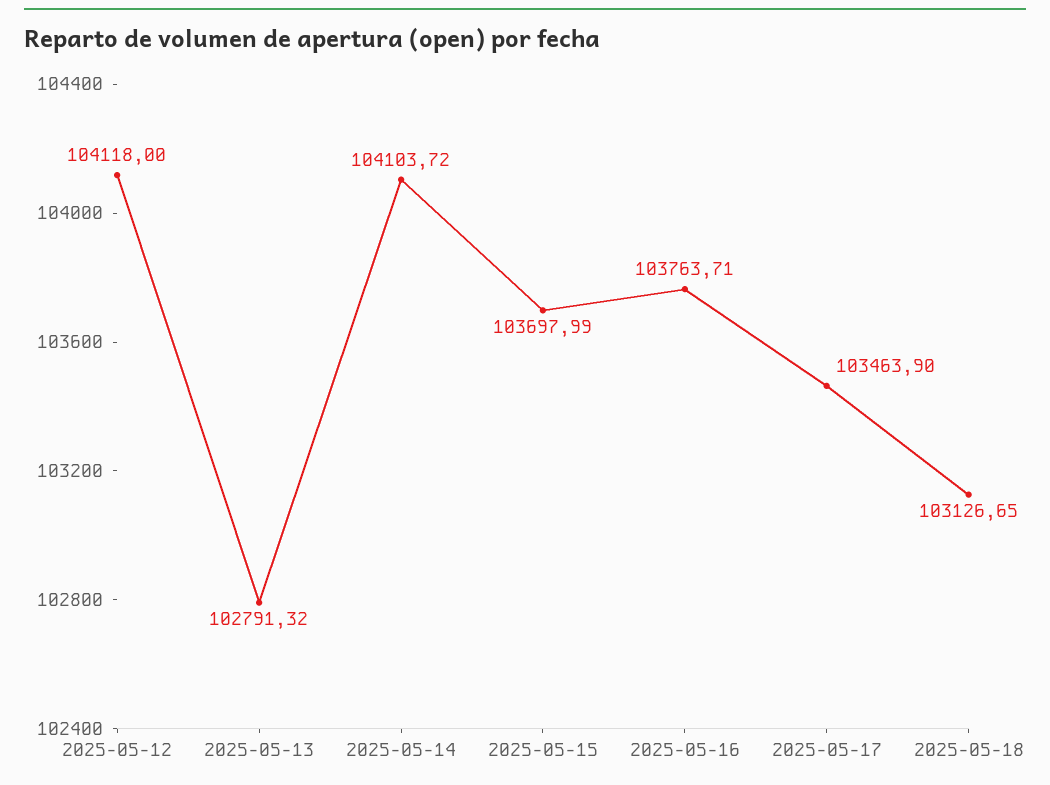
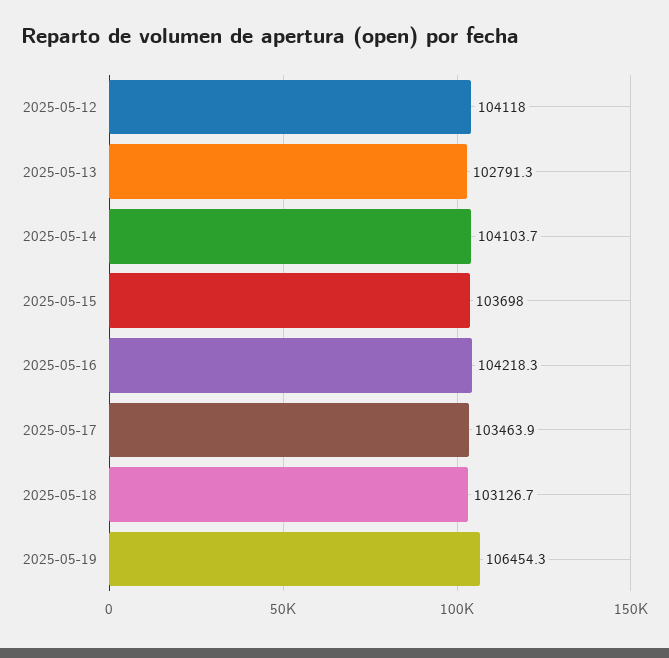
2025-05-16: 103763.71 -> 104218.3
2025-05-19: none -> 106454.3

